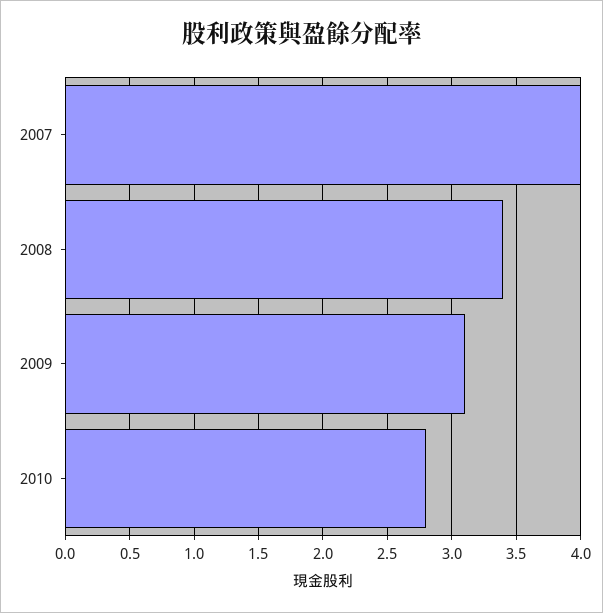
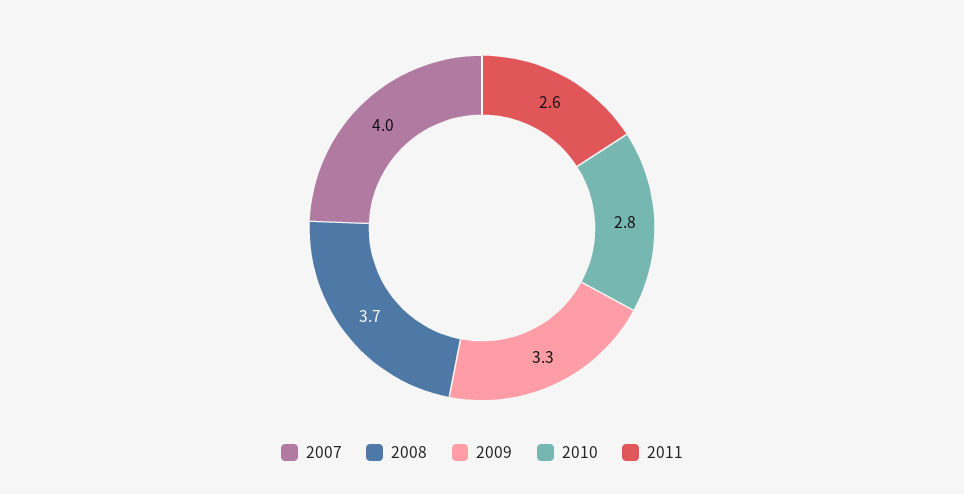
2008: 3.4 -> 3.7
2009: 3.1 -> 3.3
2011: none -> 2.6

